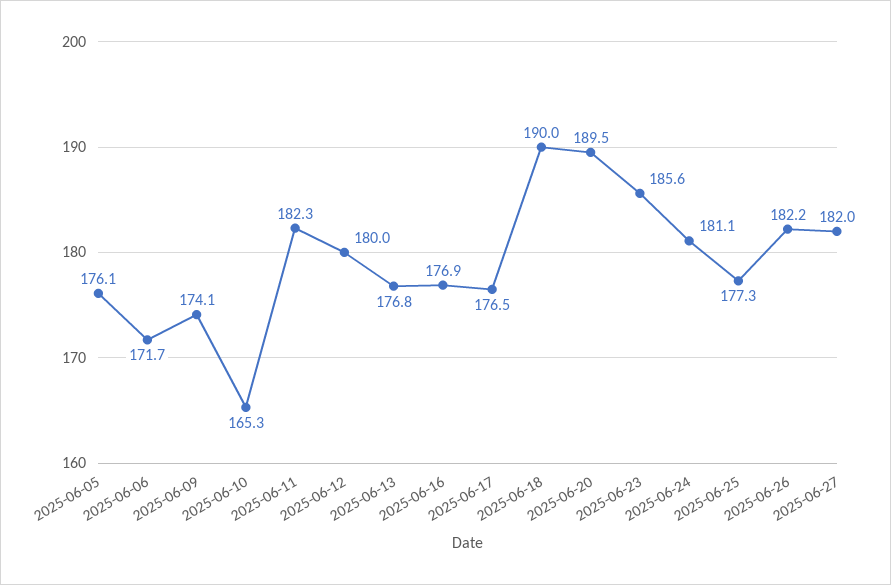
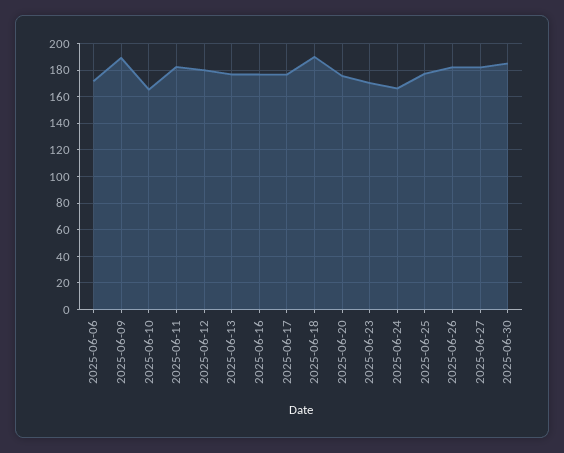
2025-06-05: 176.1 -> none
2025-06-09: 174.1 -> 190
2025-06-20: 189.5 -> 175
2025-06-23: 185.6 -> 170
2025-06-24: 181.1 -> 165
2025-06-30: none -> 185

